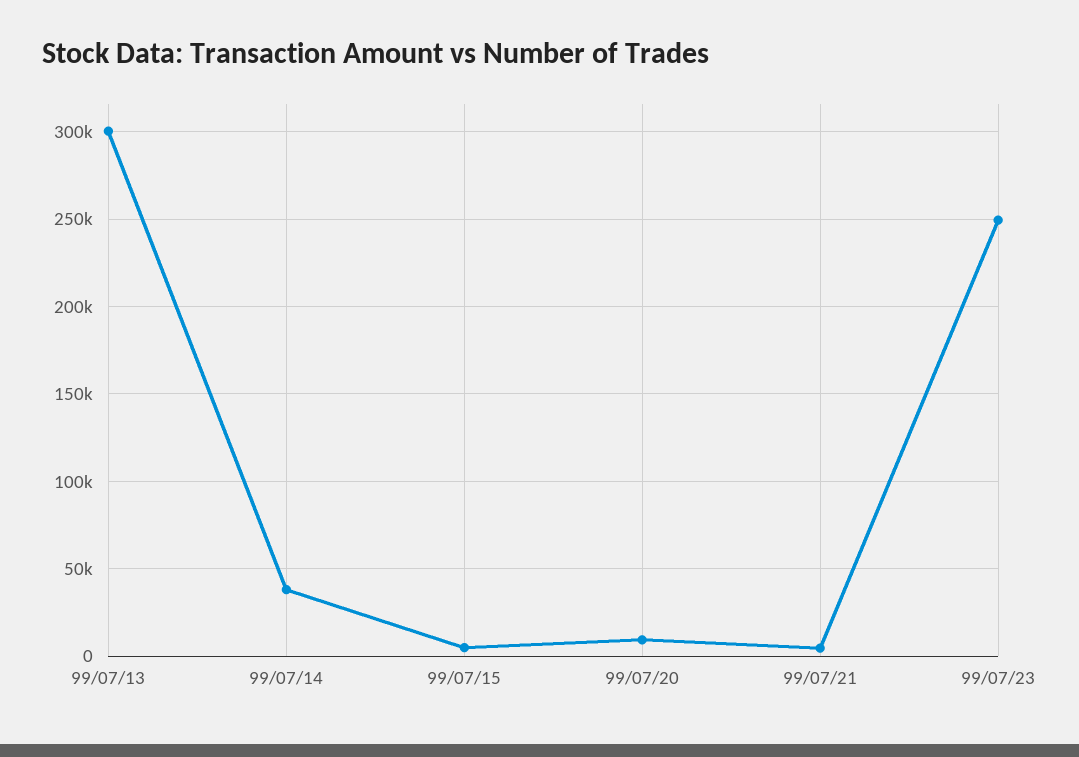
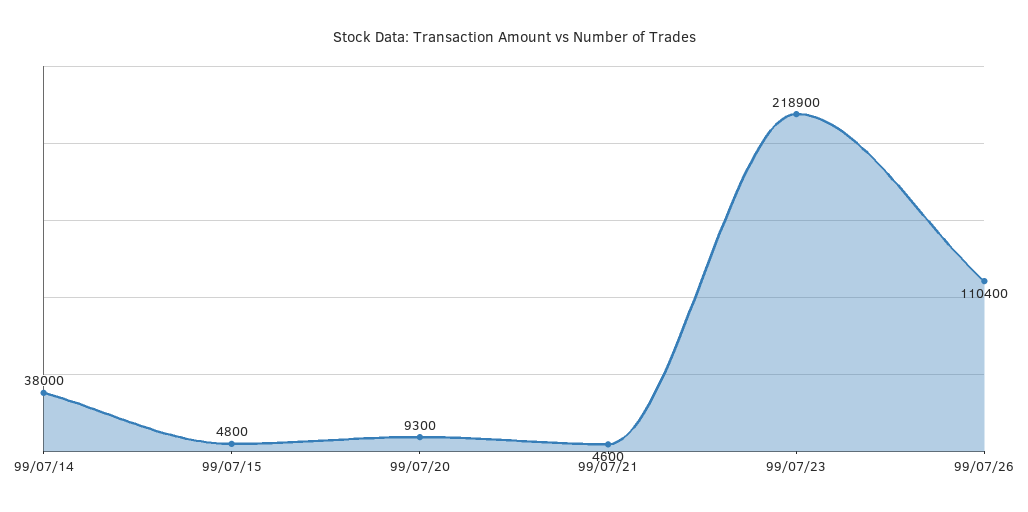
99/07/13: 300000 -> none
99/07/23: 250000 -> 218900
99/07/26: none -> 110400

